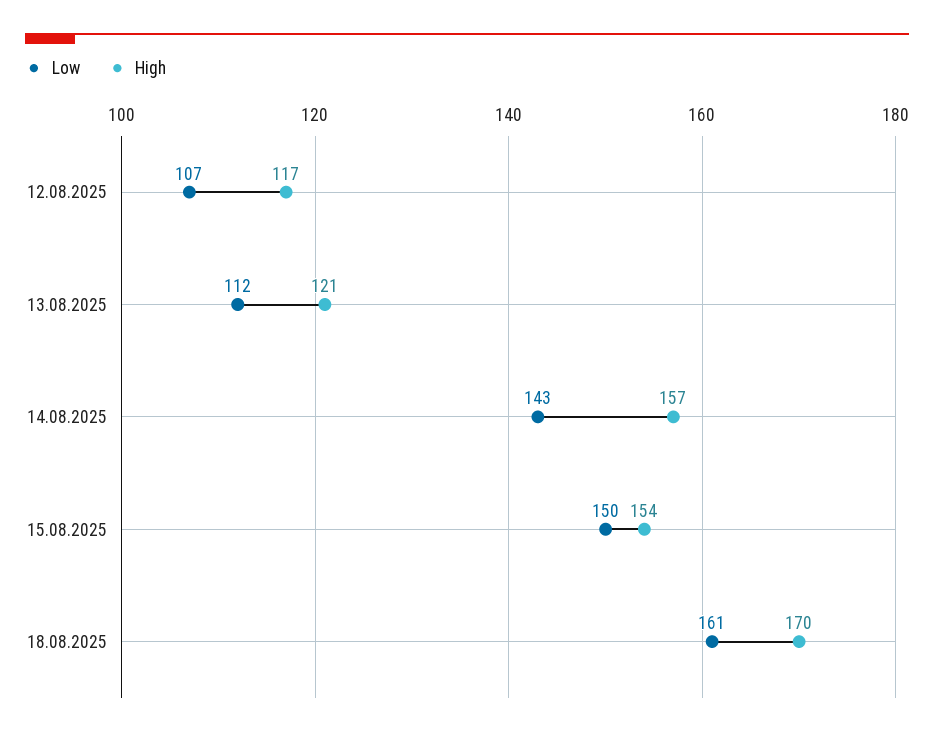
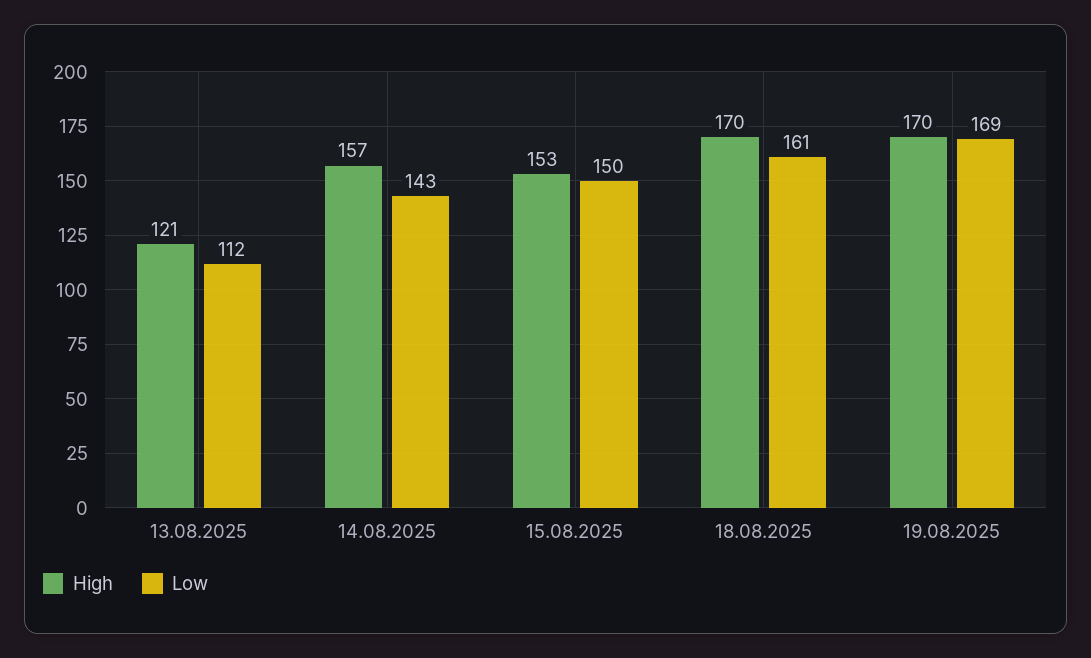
Low, 12.08.2025: 107 -> none
High, 12.08.2025: 117 -> none
High, 15.08.2025: 154 -> 153
High, 19.08.2025: none -> 170
Low, 19.08.2025: none -> 169

